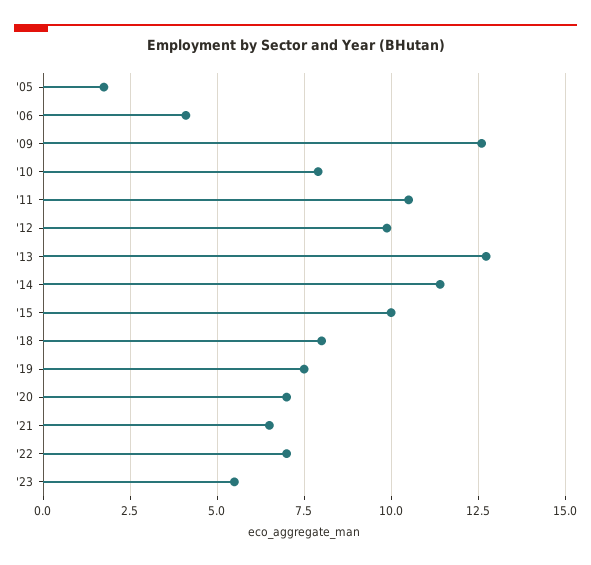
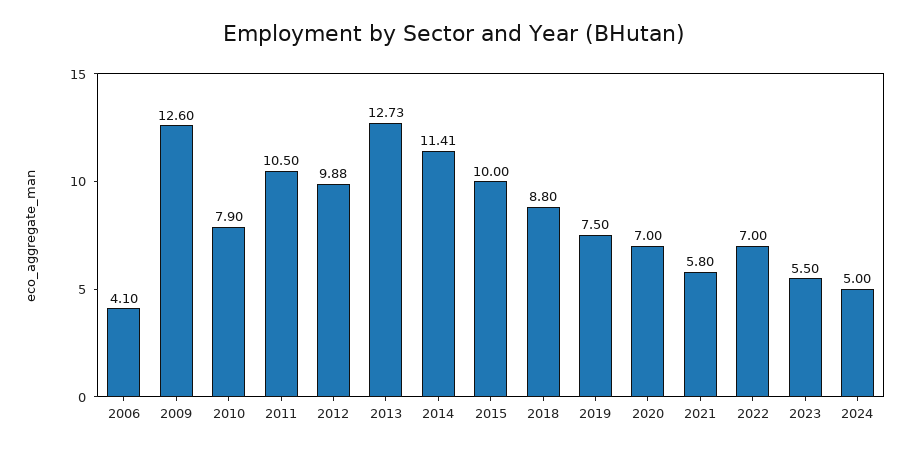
'05: 1.75 -> none
'18: 8 -> 8.8
'21: 6.5 -> 5.8
2024: none -> 5

